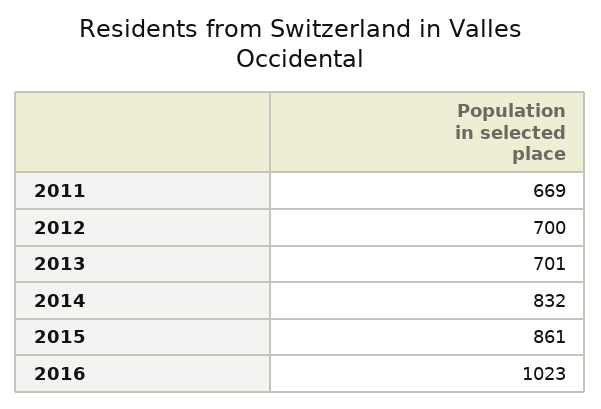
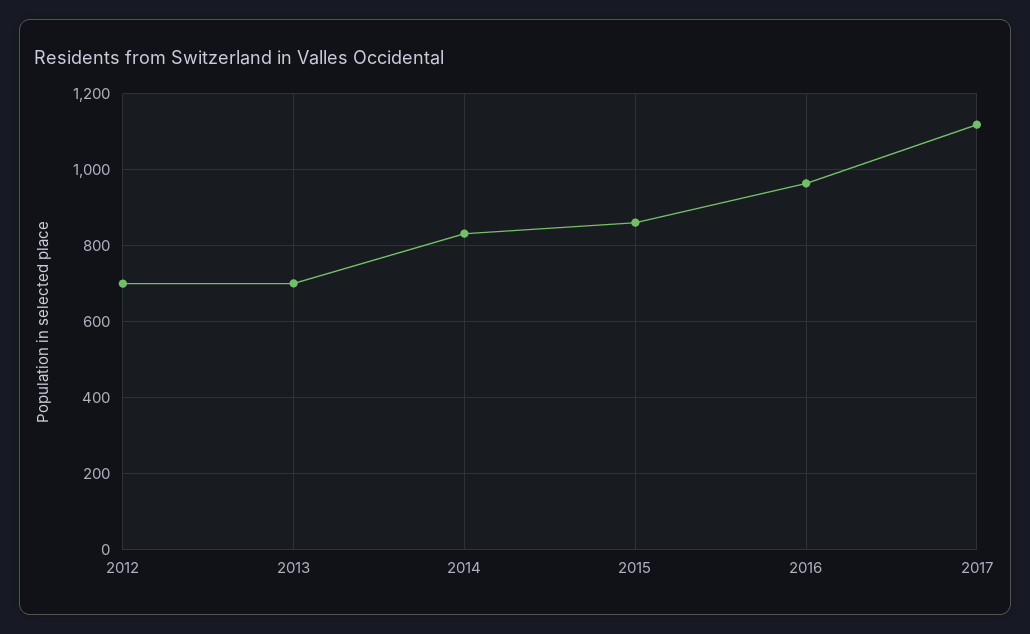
2011: 669 -> none
2016: 1023 -> 960
2017: none -> 1120

